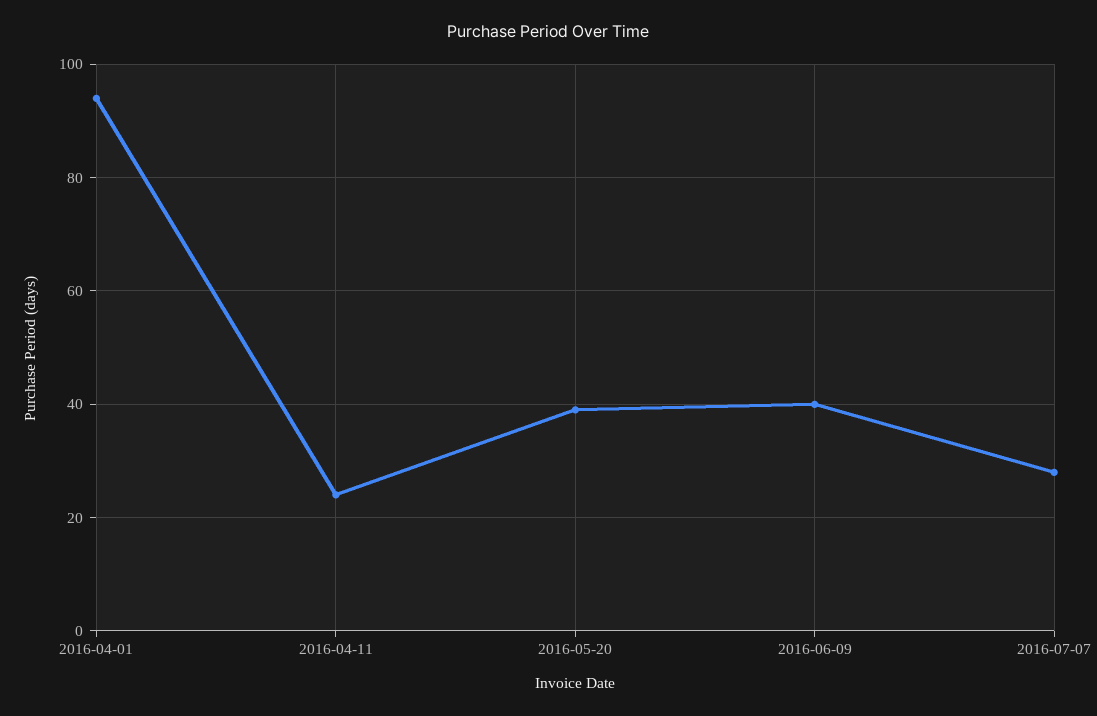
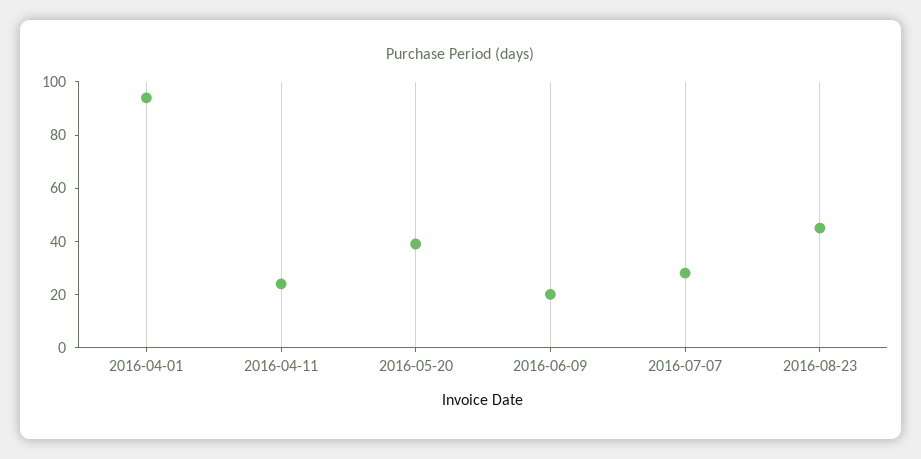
2016-06-09: 40 -> 20
2016-08-23: none -> 45

